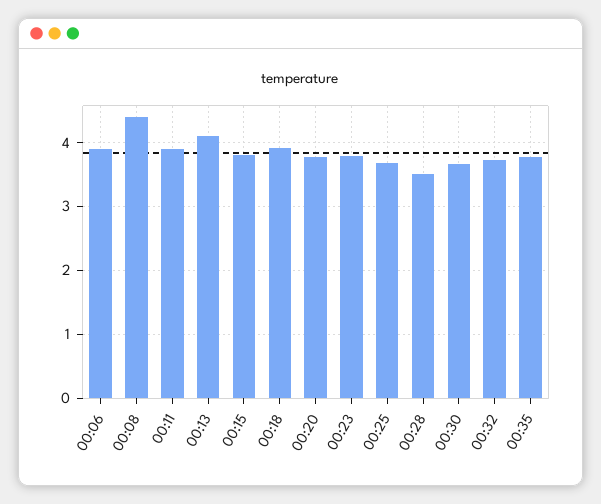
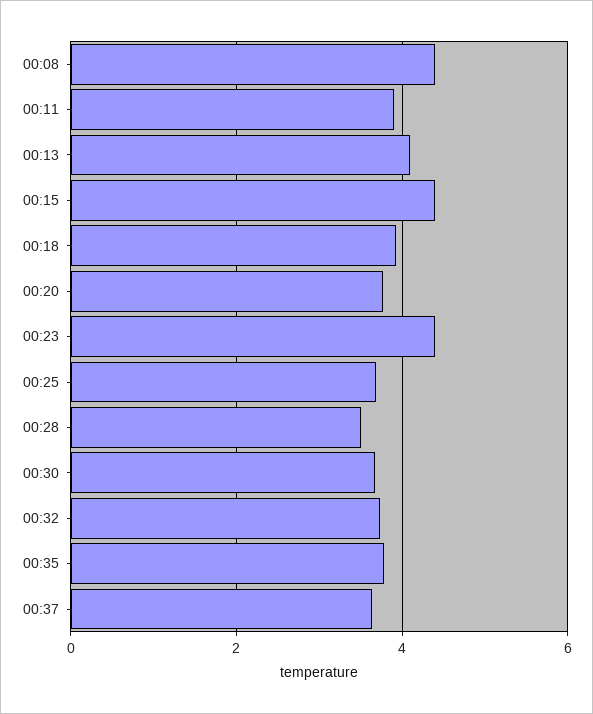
00:06: 3.9 -> none
00:15: 3.8 -> 4.4
00:23: 3.8 -> 4.4
00:37: none -> 3.6

